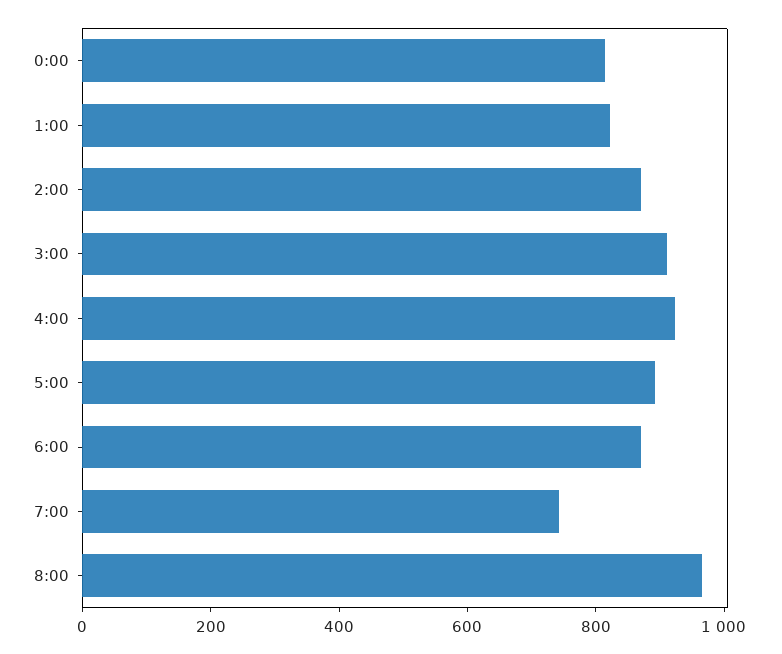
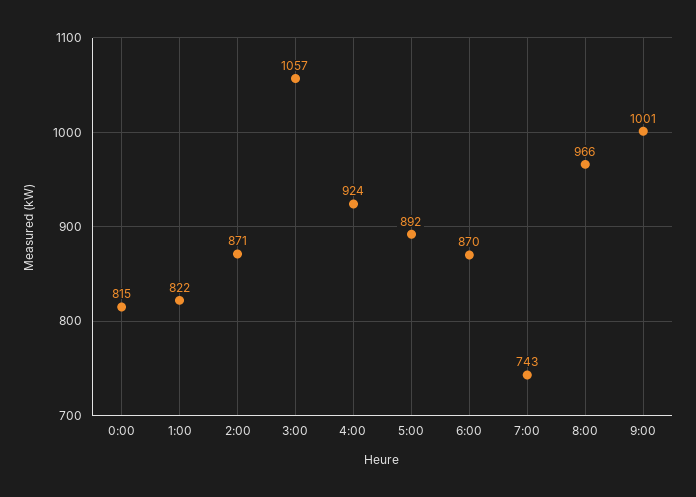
3:00: 900 -> 1057
9:00: none -> 1001

